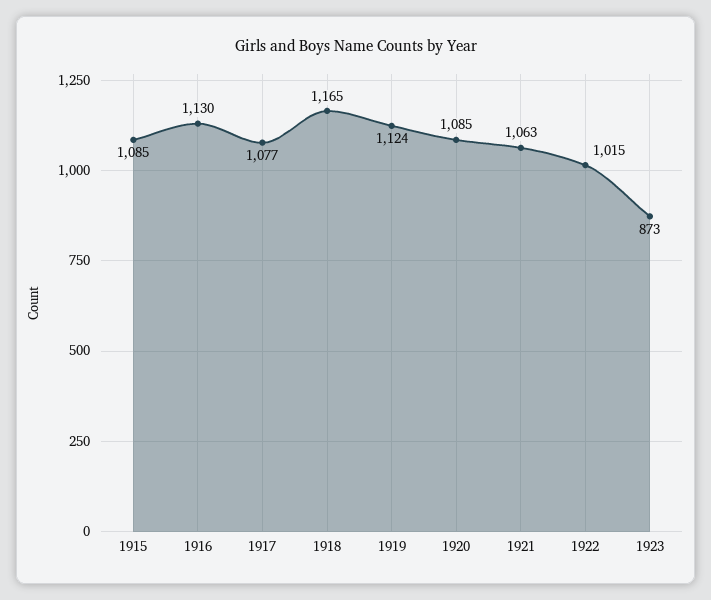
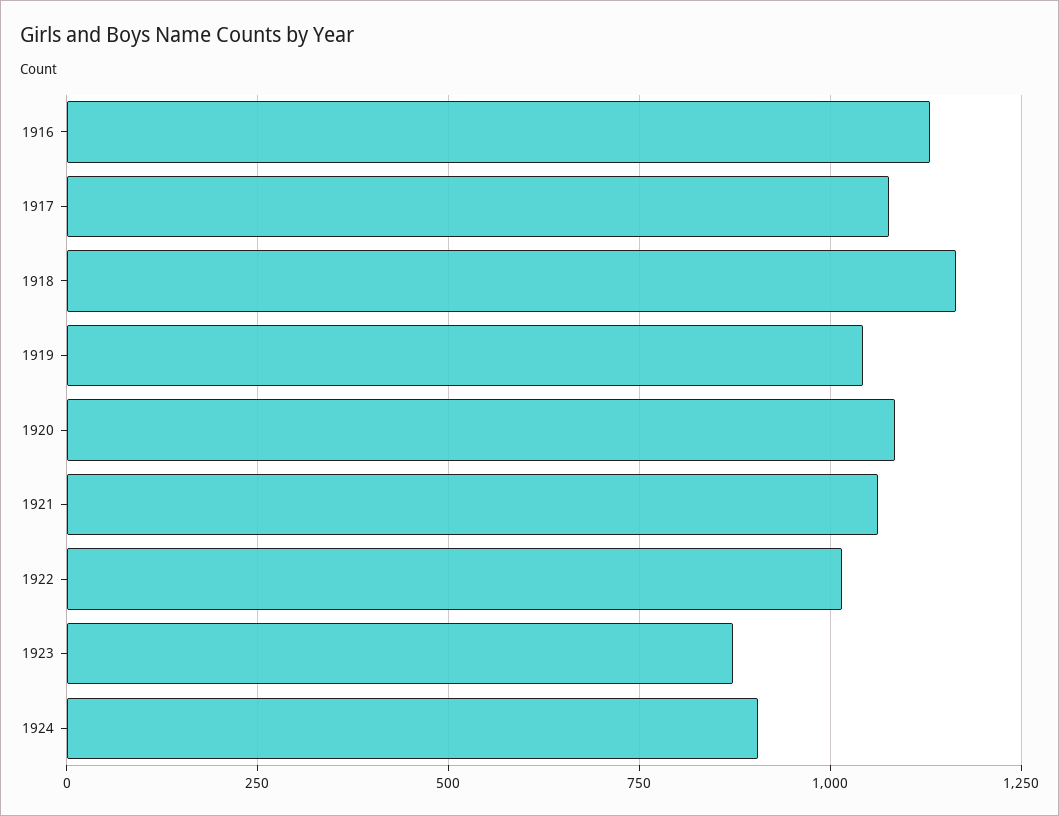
1915: 1085 -> none
1919: 1124 -> 1050
1924: none -> 900

